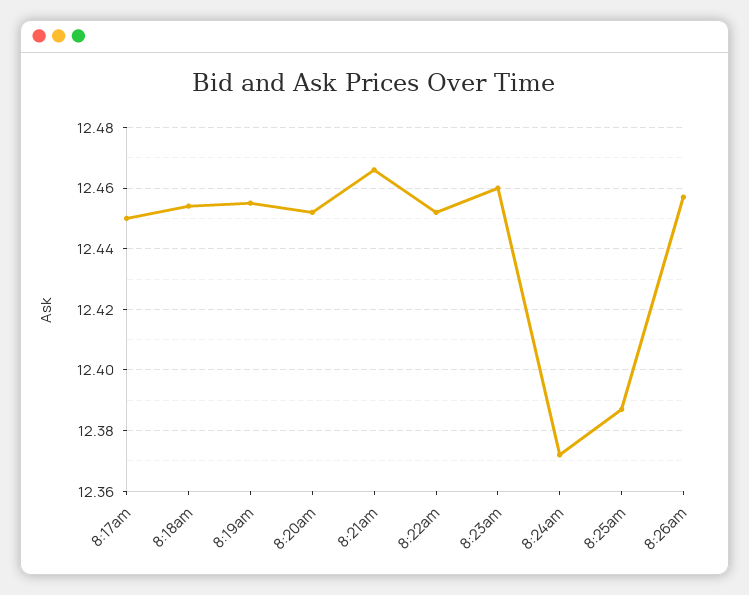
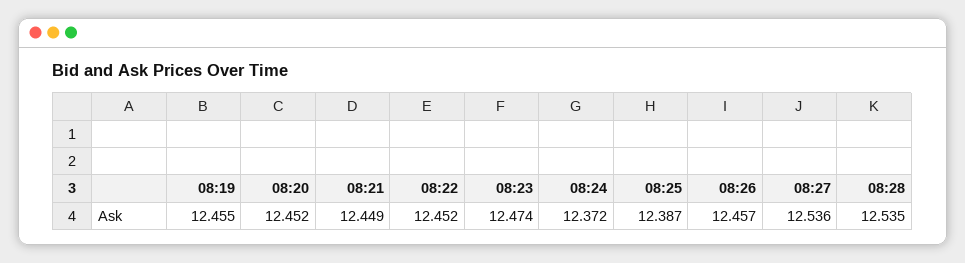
8:17am: 12.45 -> none
8:18am: 12.455 -> none
8:21am: 12.465 -> 12.449
8:23am: 12.46 -> 12.474
08:27: none -> 12.536
08:28: none -> 12.535

